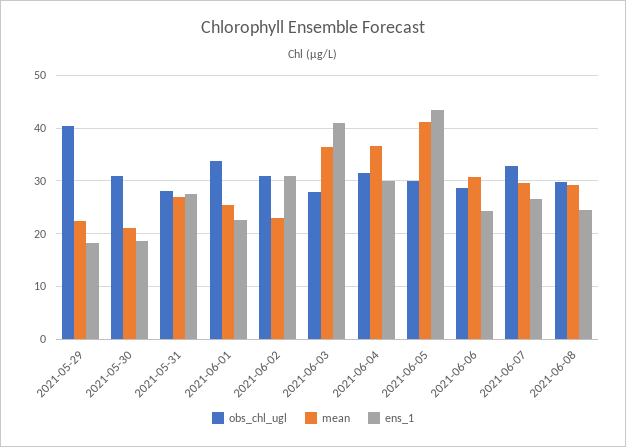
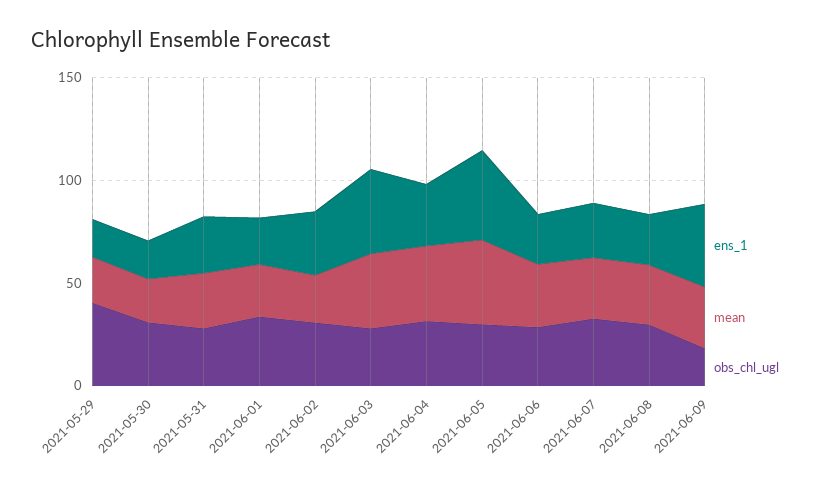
ens_1, 2021-06-09: none -> 40
mean, 2021-06-09: none -> 30
obs_chl_ugl, 2021-06-09: none -> 20

